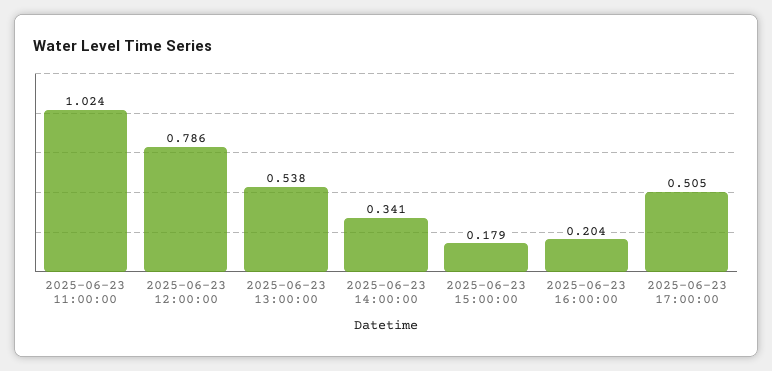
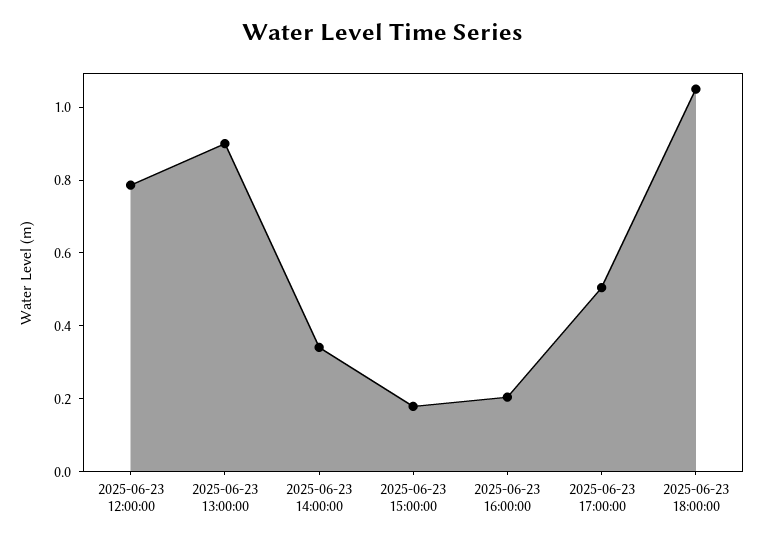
2025-06-23 11:00:00: 1.024 -> none
2025-06-23 13:00:00: 0.538 -> 0.9
2025-06-23 18:00:00: none -> 1.05

